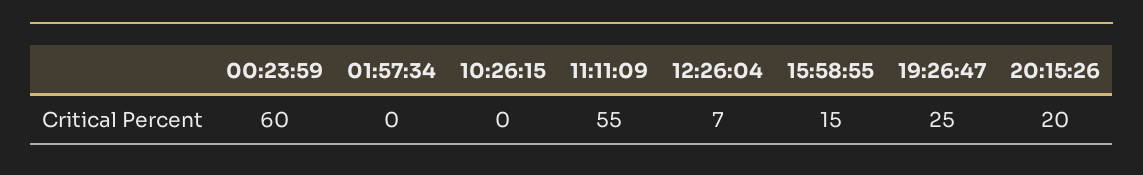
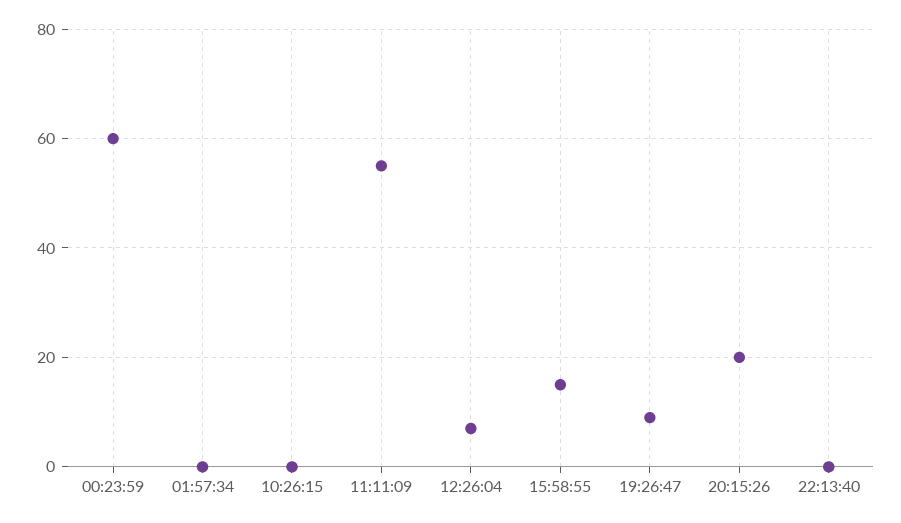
19:26:47: 25 -> 10
22:13:40: none -> 0

